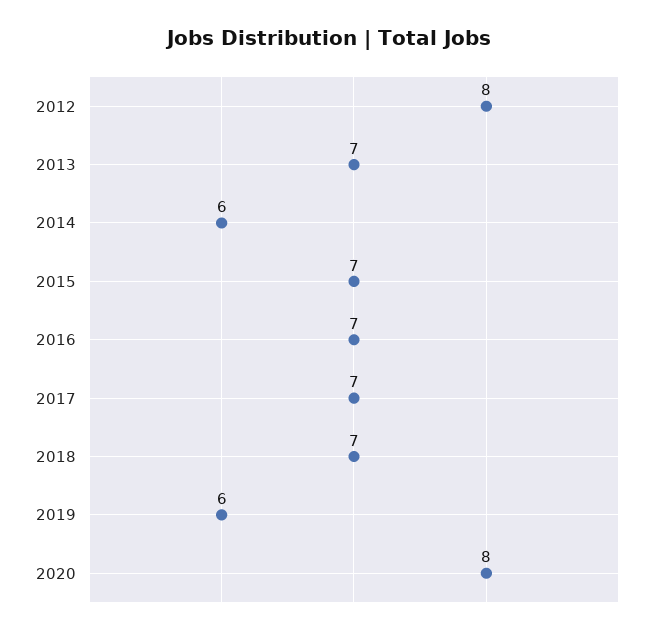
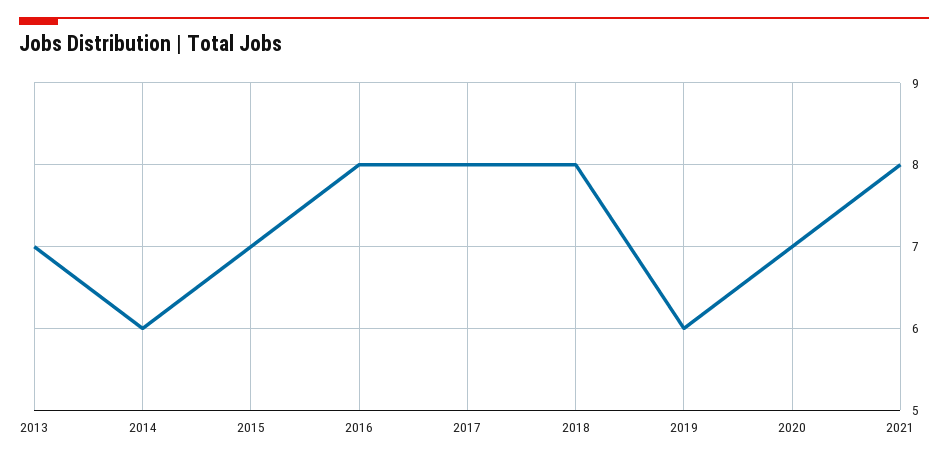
2012: 8 -> none
2016: 7 -> 8
2017: 7 -> 8
2018: 7 -> 8
2020: 8 -> 7
2021: none -> 8

